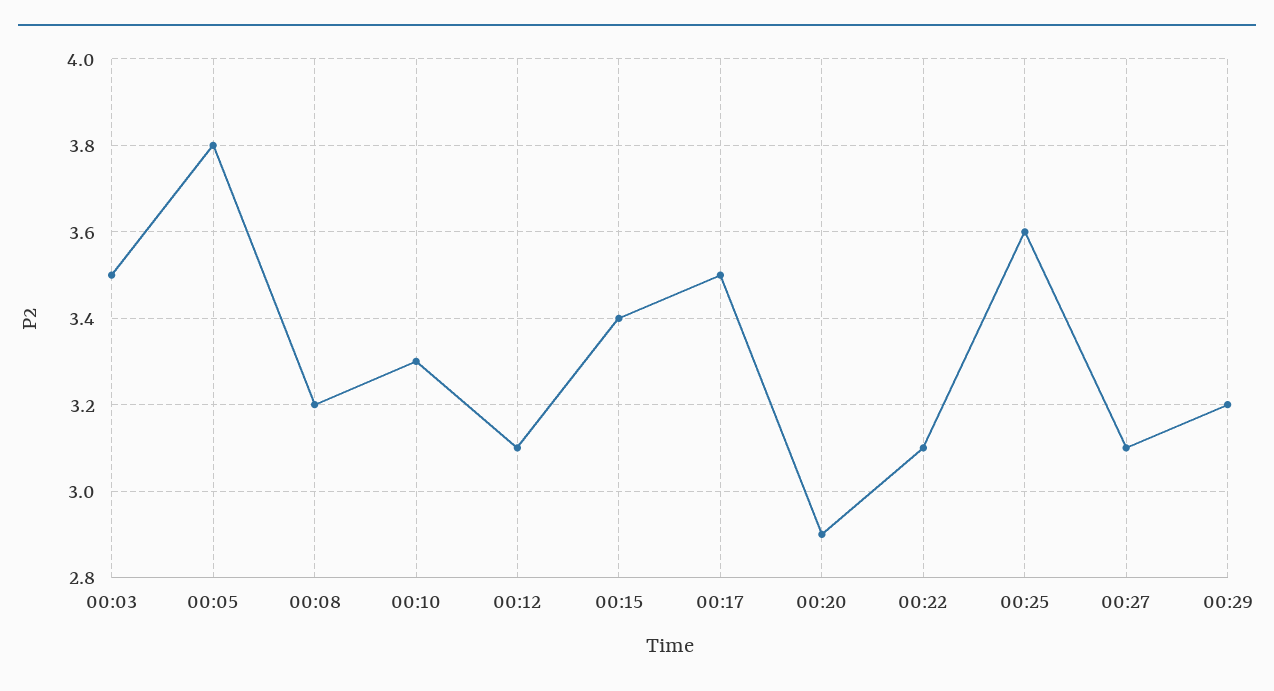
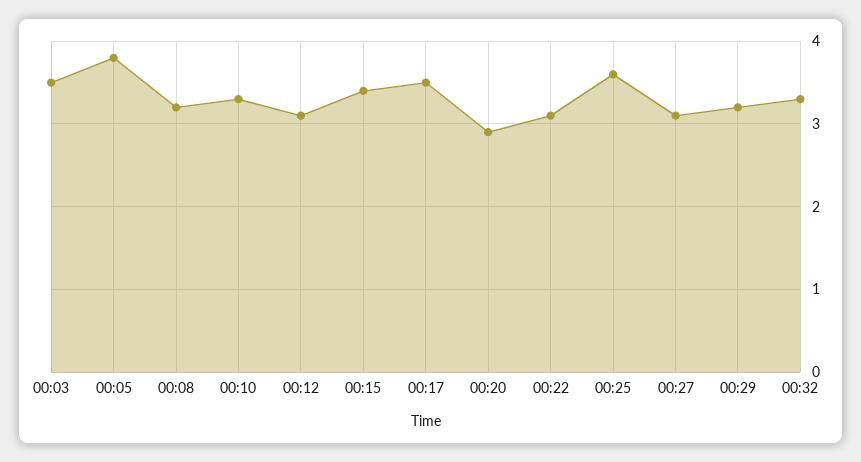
00:32: none -> 3.3

